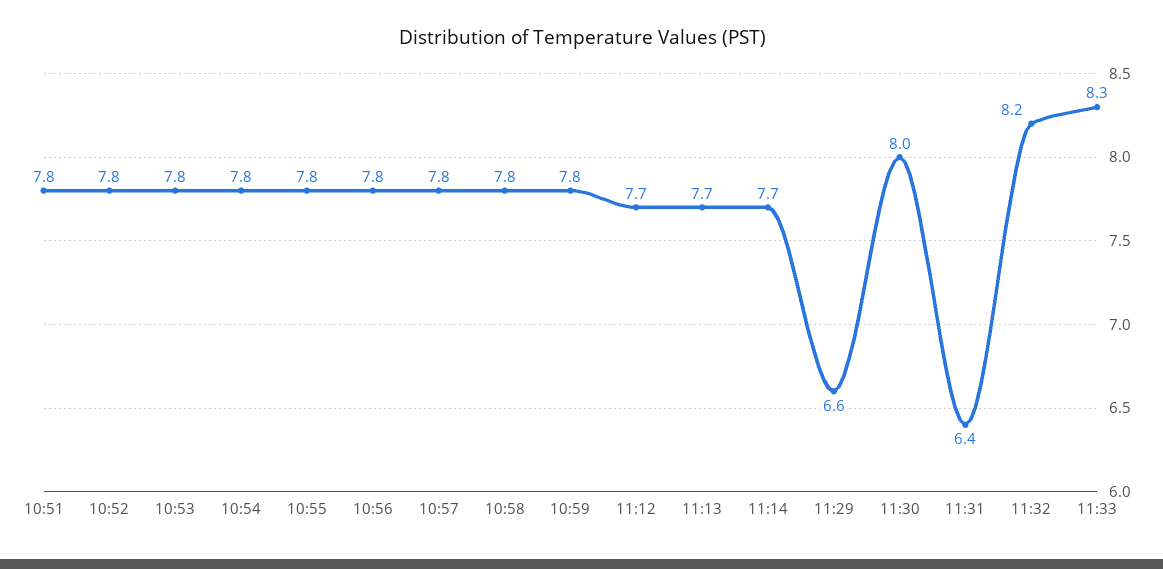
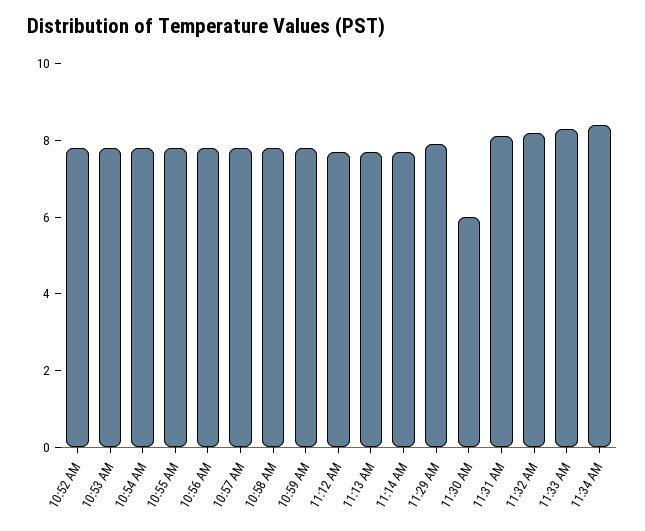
10:51: 7.8 -> none
11:29: 6.6 -> 8
11:30: 8 -> 6
11:31: 6.4 -> 8
11:34 AM: none -> 8.5

